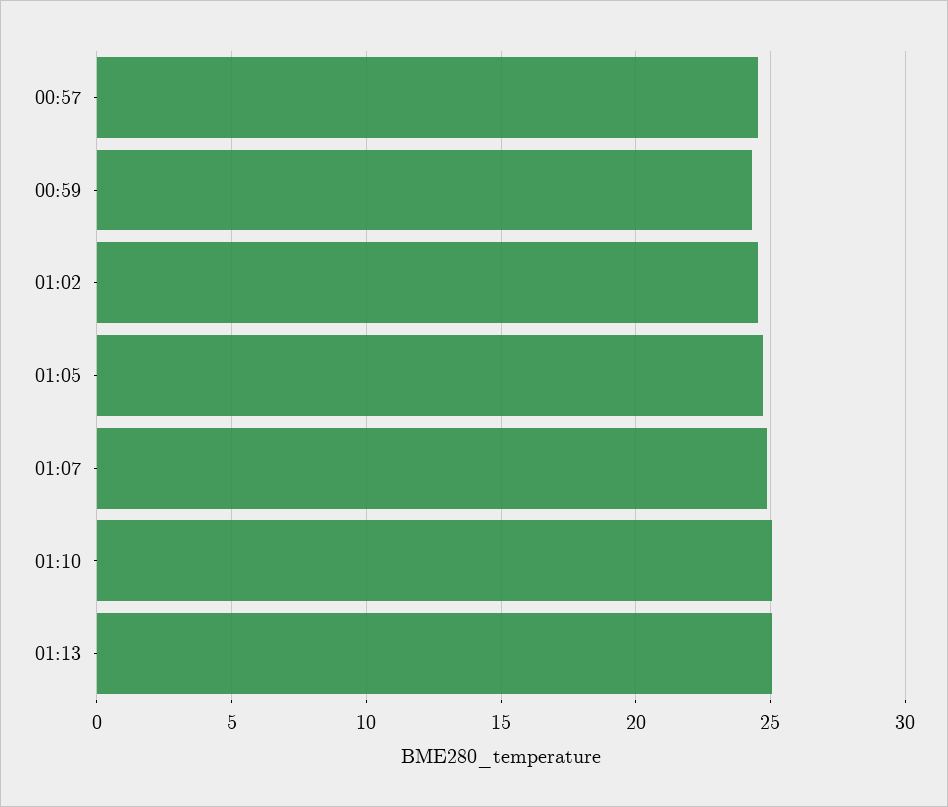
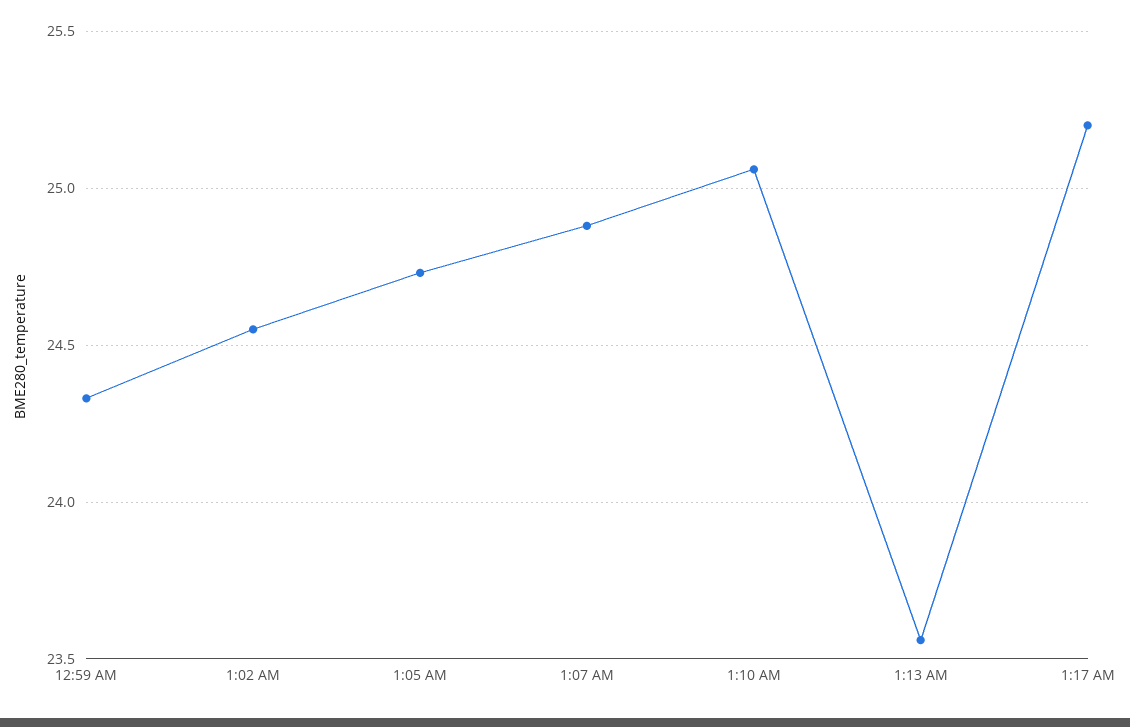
00:57: 24.5 -> none
01:13: 25 -> 23.55
1:17 AM: none -> 25.2

